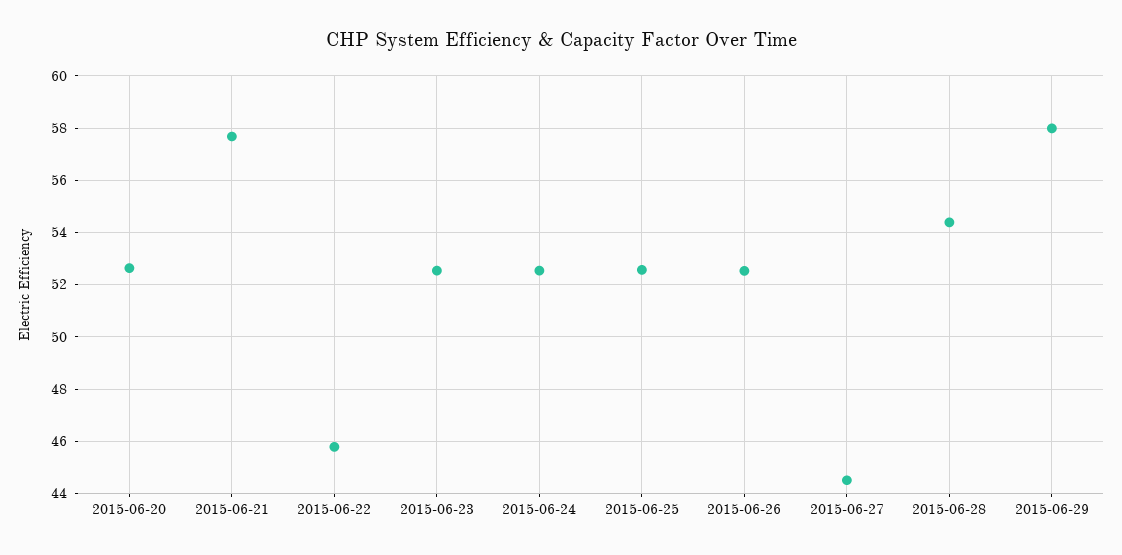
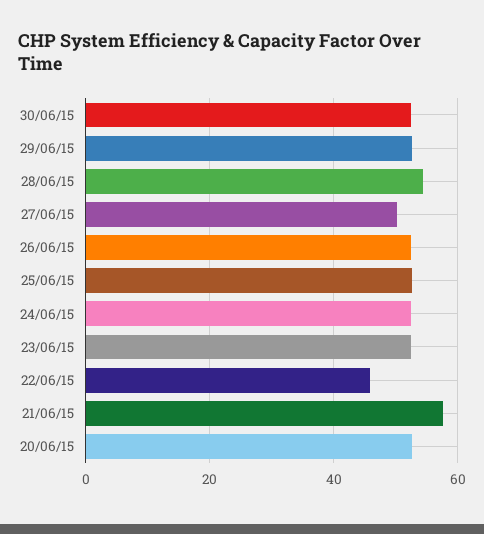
2015-06-27: 44.5 -> 50
2015-06-29: 58 -> 52
30/06/15: none -> 52

